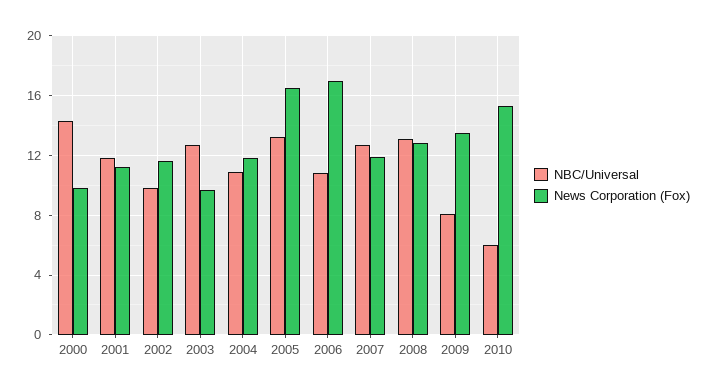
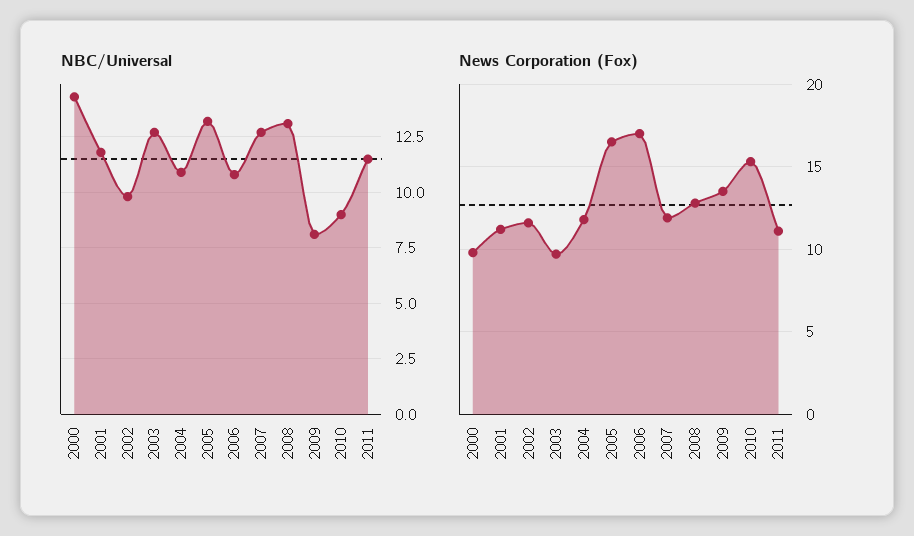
NBC/Universal, 2010: 6 -> 9
NBC/Universal, 2011: none -> 11.5
News Corporation (Fox), 2011: none -> 11

